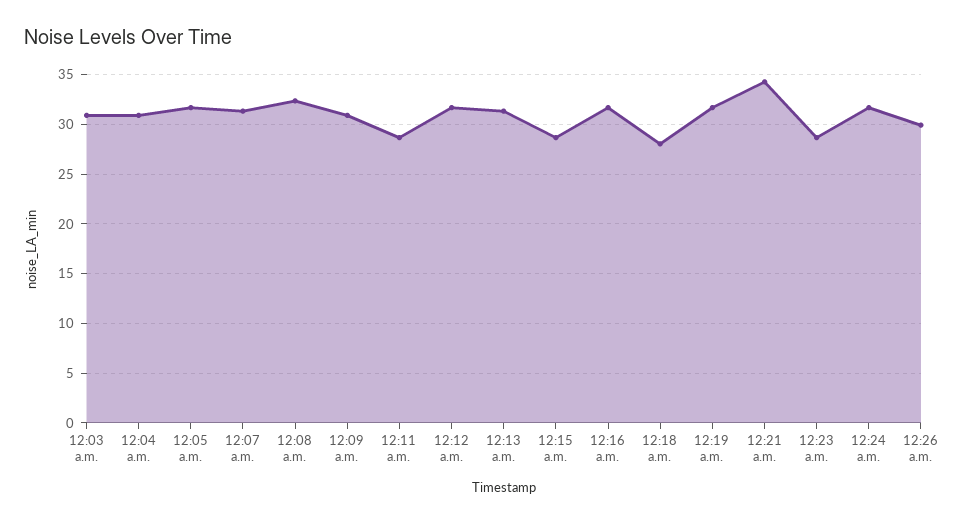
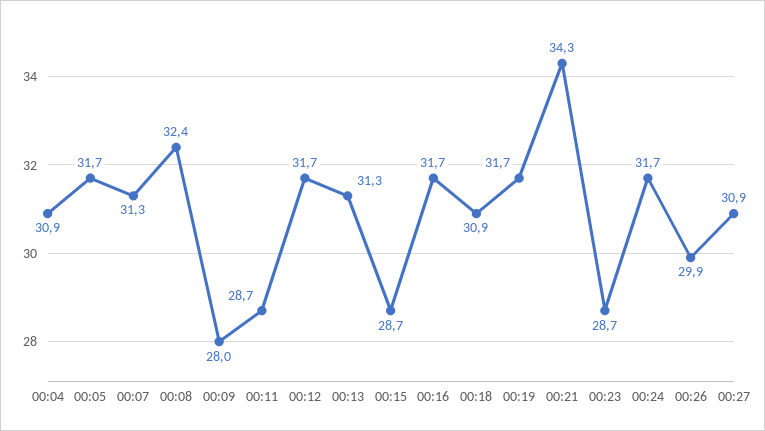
12:03 a.m.: 31 -> none
12:09 a.m.: 31 -> 28
12:18 a.m.: 28 -> 30.9
00:27: none -> 30.9

